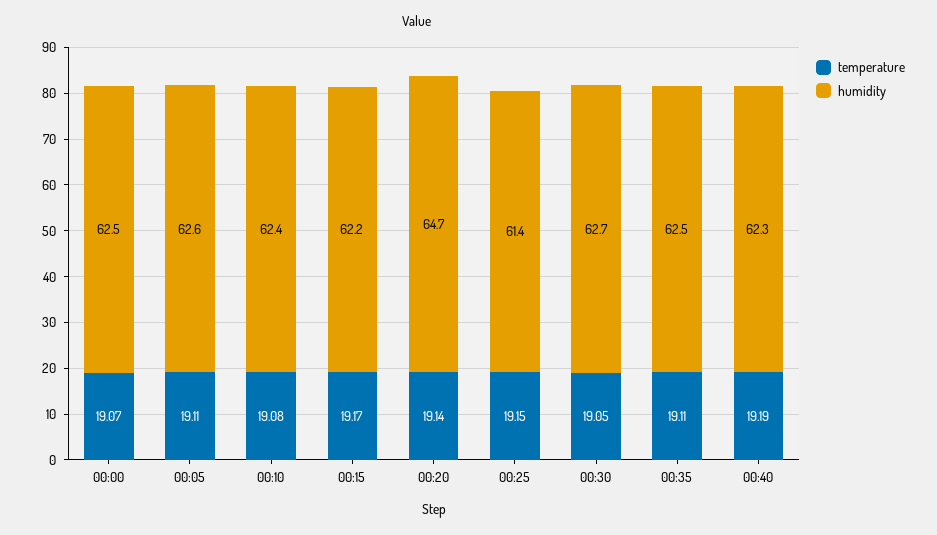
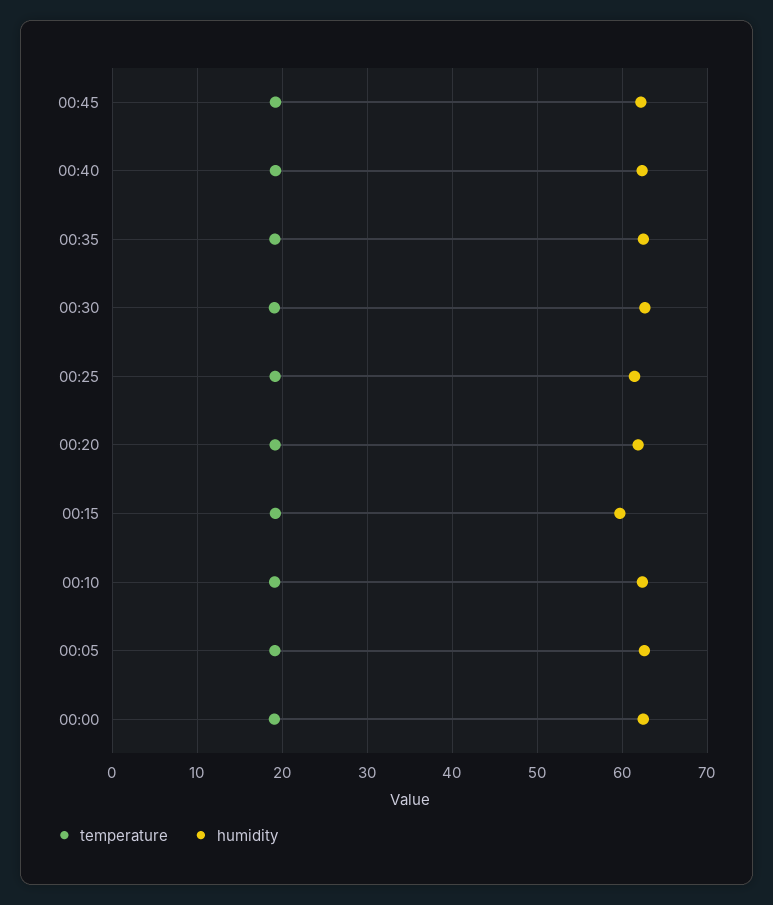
humidity, 00:15: 62.2 -> 60
humidity, 00:20: 64.7 -> 62
temperature, 00:45: none -> 19
humidity, 00:45: none -> 62

